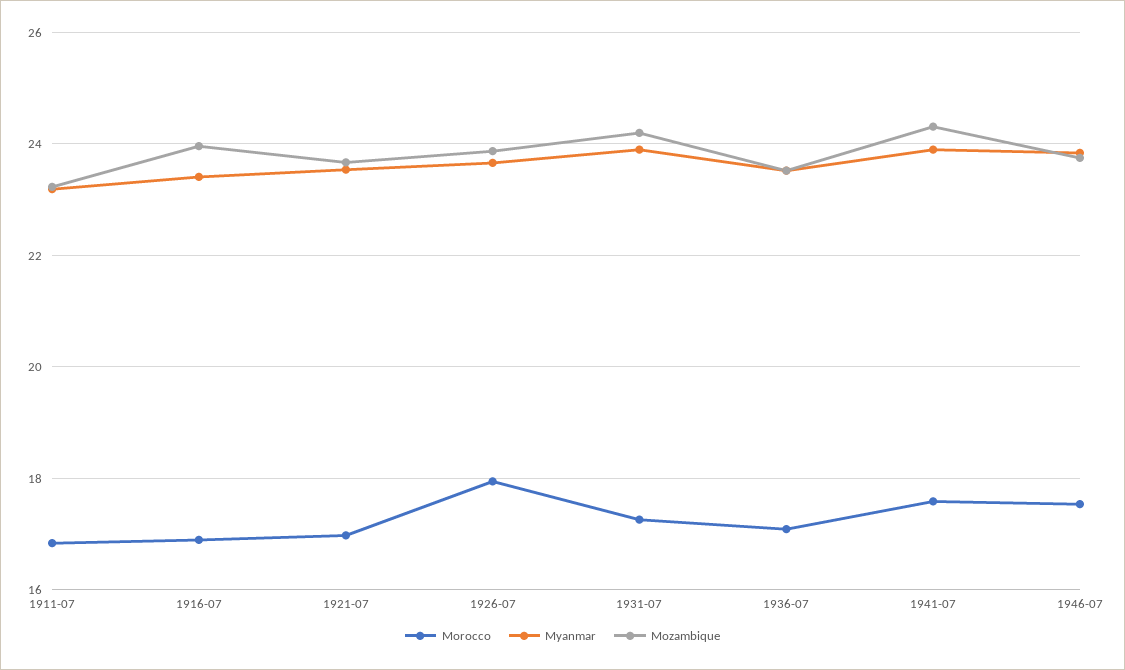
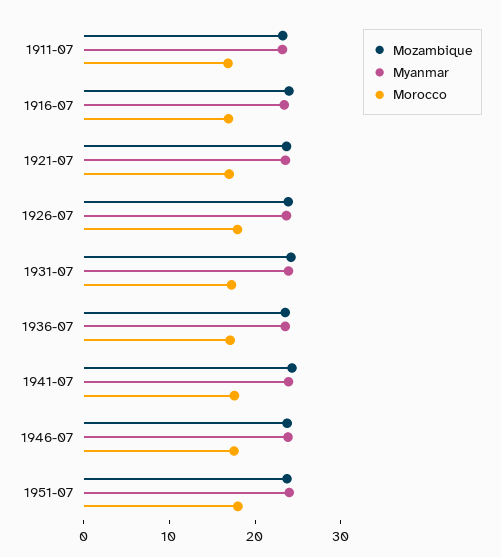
Mozambique, 1951-07: none -> 24
Myanmar, 1951-07: none -> 24
Morocco, 1951-07: none -> 18

